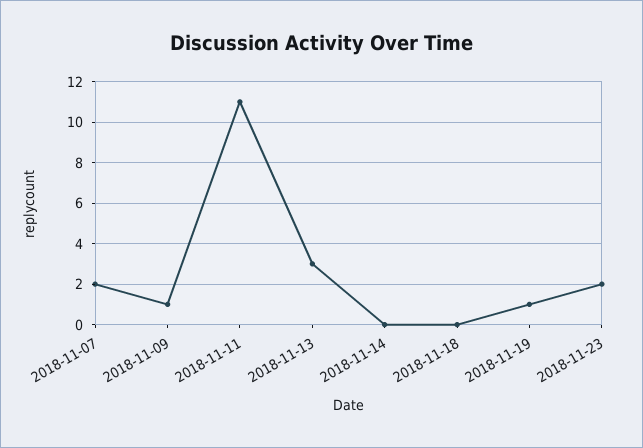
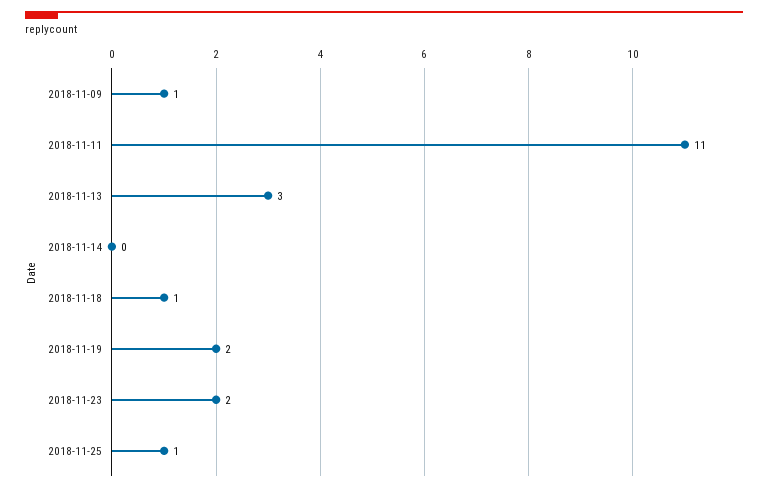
2018-11-07: 2 -> none
2018-11-18: 0 -> 1
2018-11-19: 1 -> 2
2018-11-25: none -> 1

